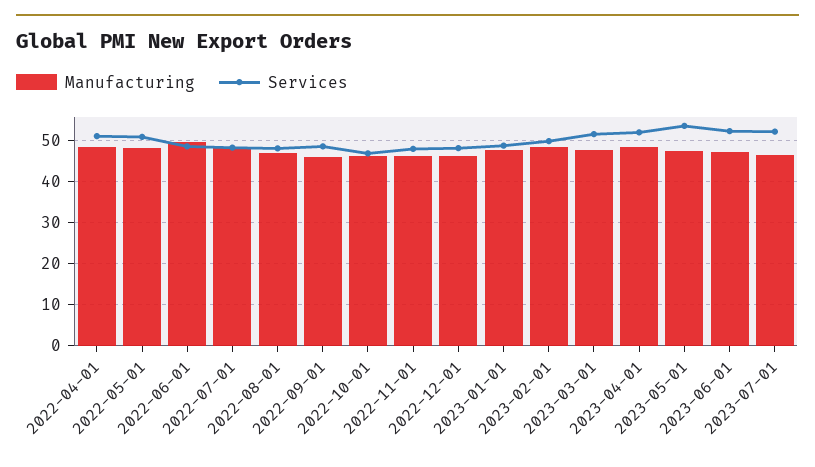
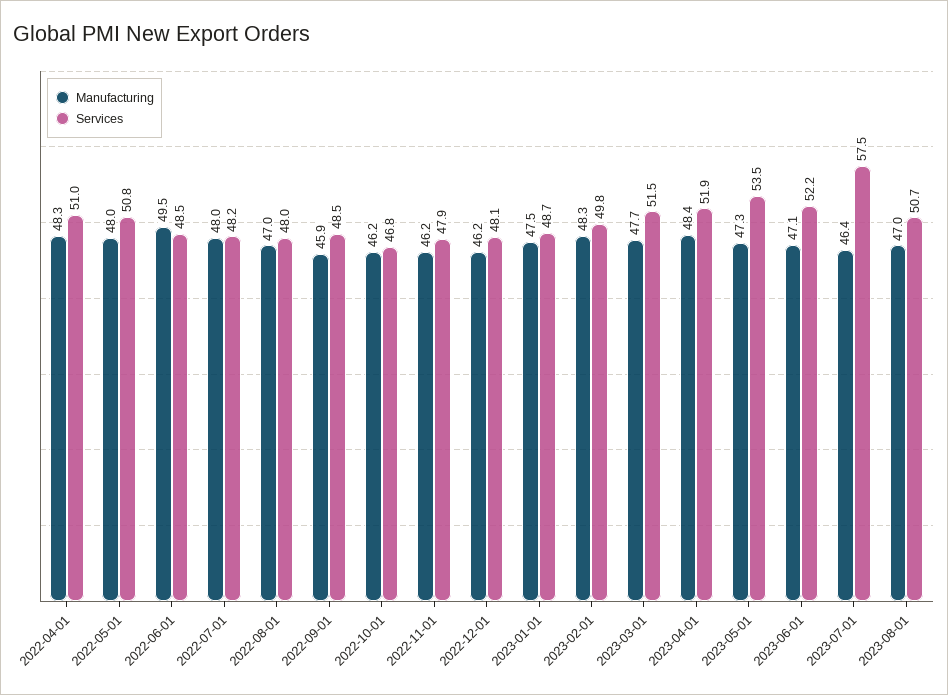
Services, 2023-07-01: 52 -> 57.5
Manufacturing, 2023-08-01: none -> 47
Services, 2023-08-01: none -> 50.7

